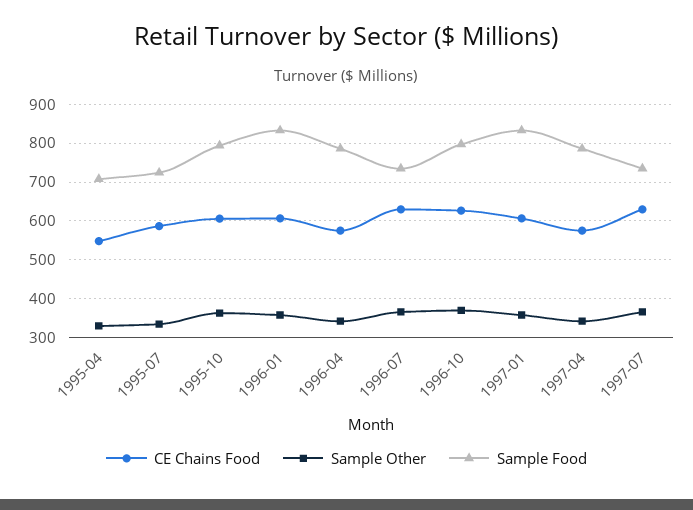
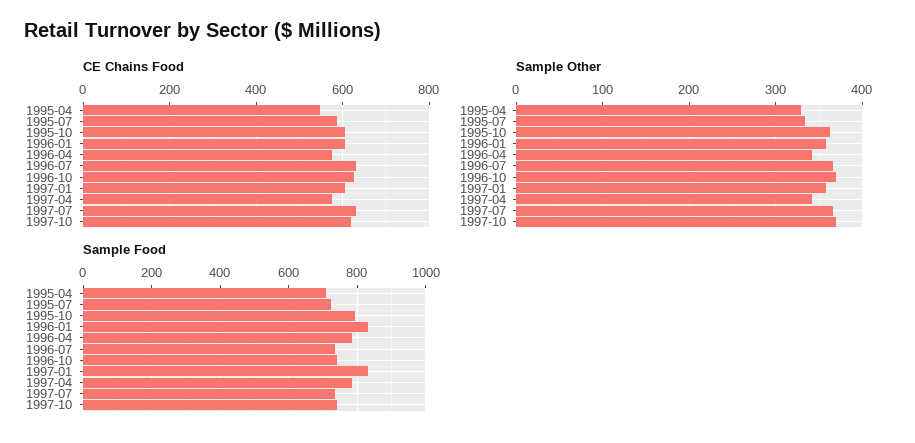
Sample Food, 1996-10: 800 -> 740
CE Chains Food, 1997-10: none -> 620
Sample Other, 1997-10: none -> 370
Sample Food, 1997-10: none -> 740

